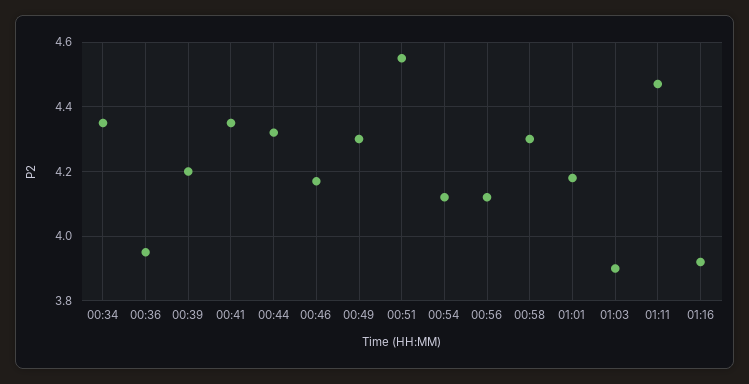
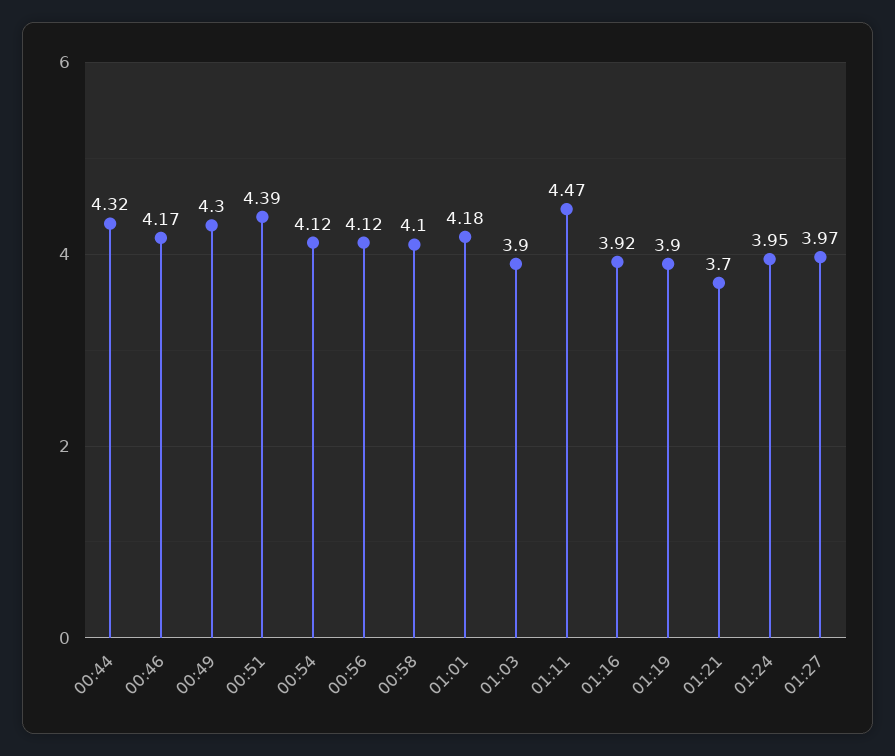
00:34: 4.35 -> none
00:36: 3.95 -> none
00:39: 4.2 -> none
00:41: 4.35 -> none
00:51: 4.55 -> 4.39
00:58: 4.3 -> 4.1
01:19: none -> 3.9
01:21: none -> 3.7
01:24: none -> 3.95
01:27: none -> 3.97

